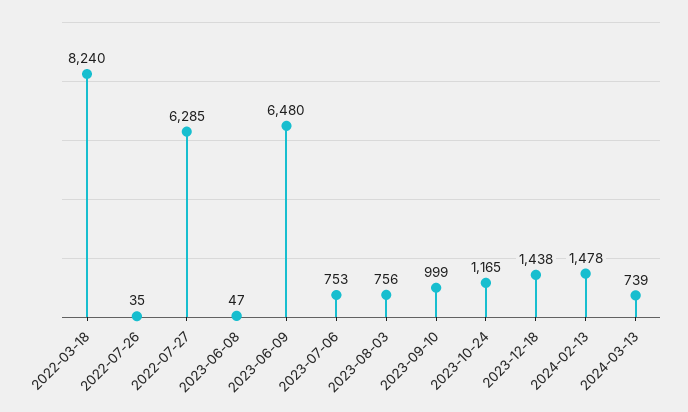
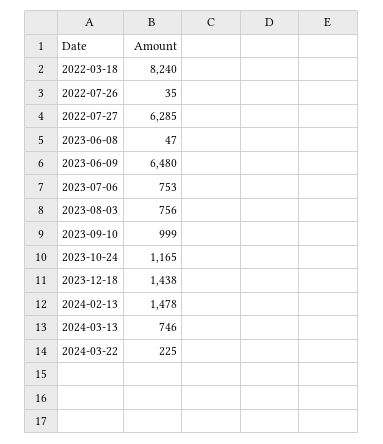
2024-03-13: 739 -> 746
2024-03-22: none -> 225

